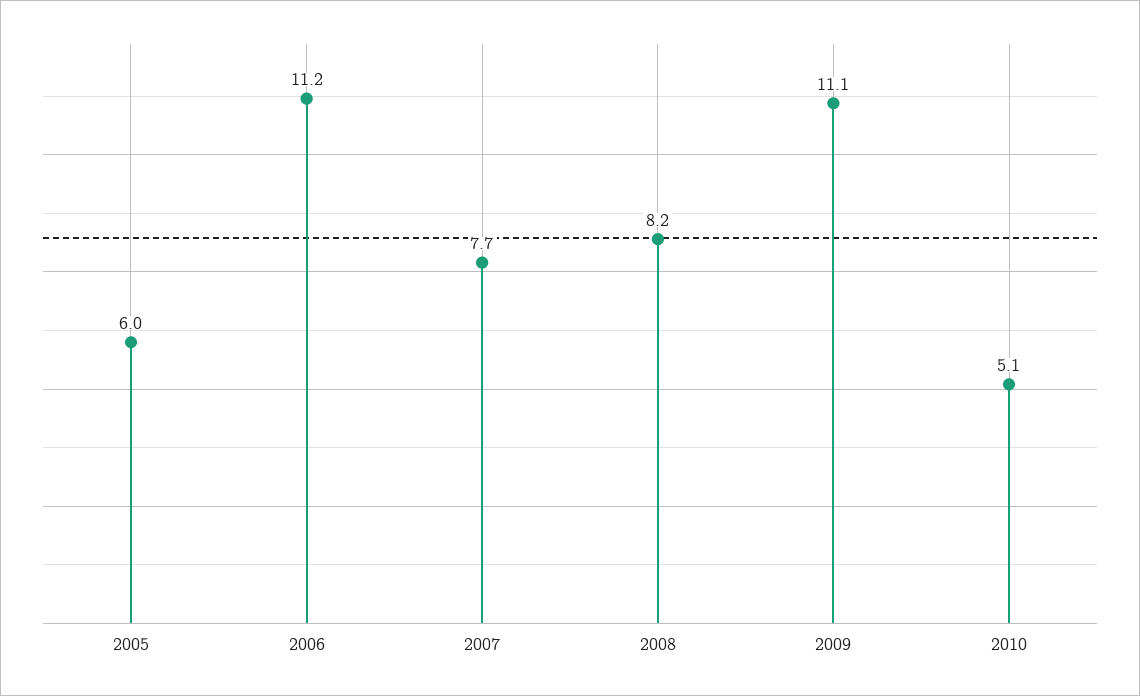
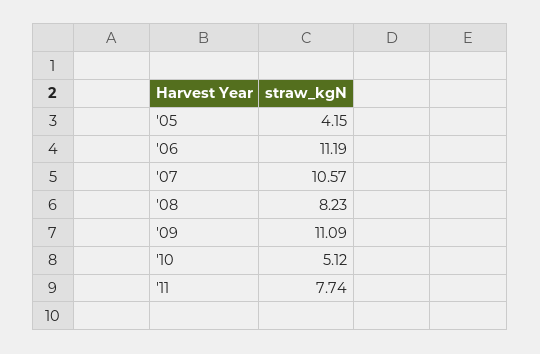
2005: 6 -> 4.15
2007: 7.7 -> 10.57
'11: none -> 7.74

